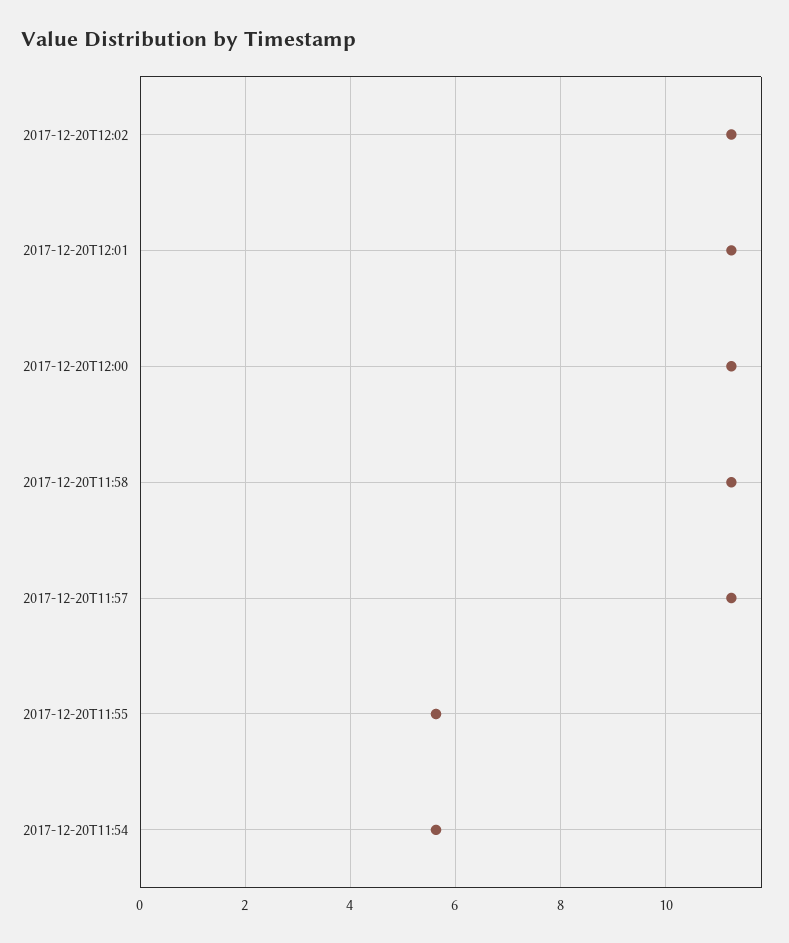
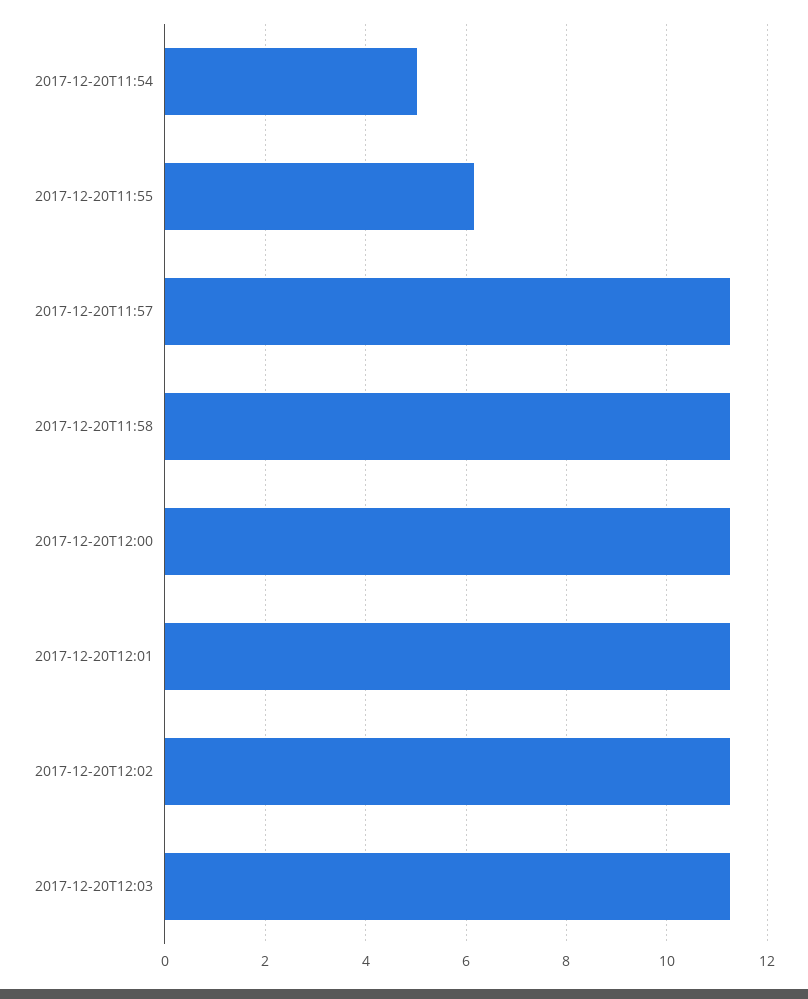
2017-12-20T11:55: 5.6 -> 6.2
2017-12-20T11:54: 5.6 -> 5
2017-12-20T12:03: none -> 11.2

